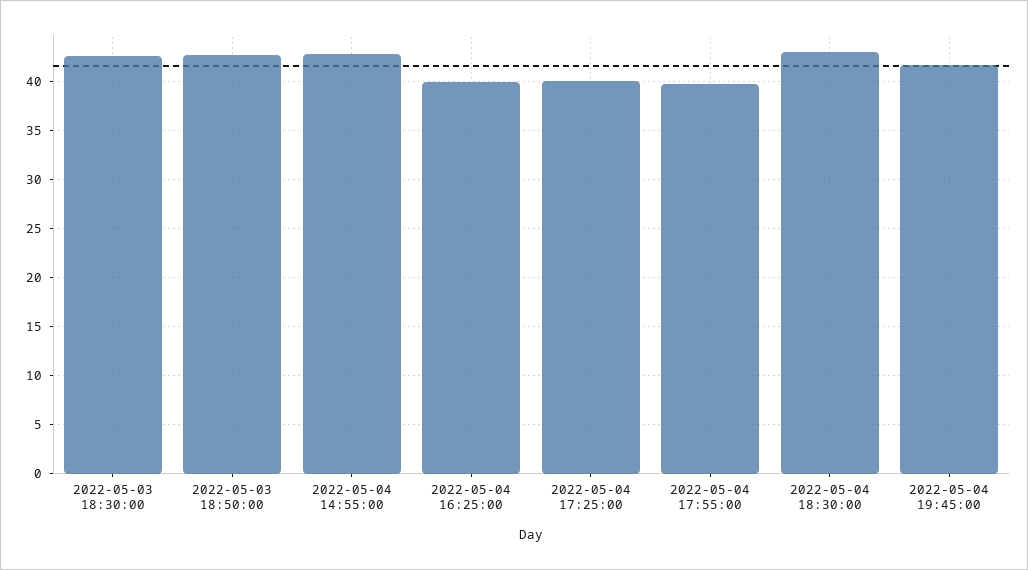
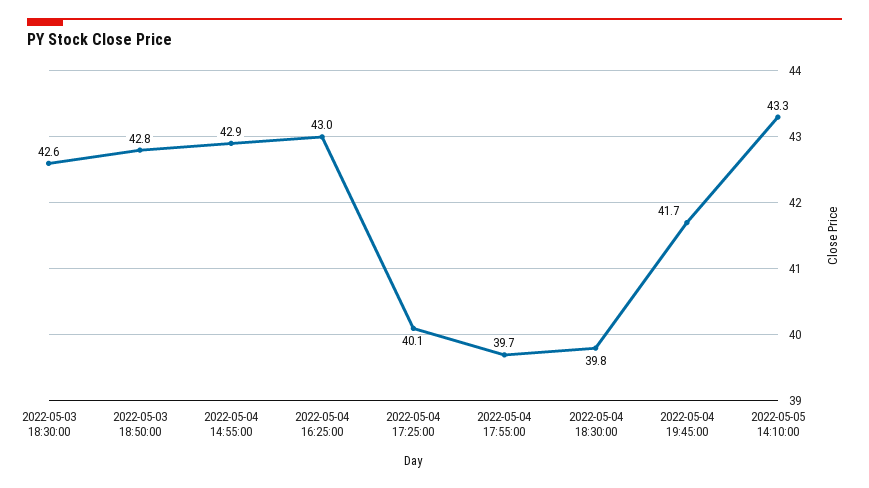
2022-05-04 16:25:00: 40 -> 43
2022-05-04 18:30:00: 43 -> 39.8
2022-05-05 14:10:00: none -> 43.3

